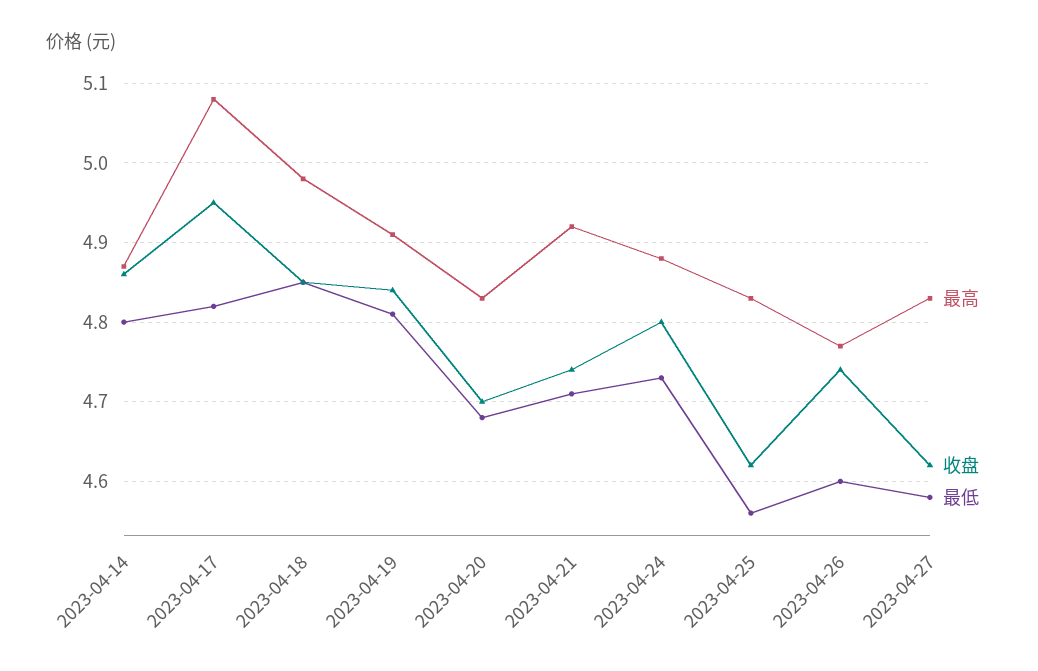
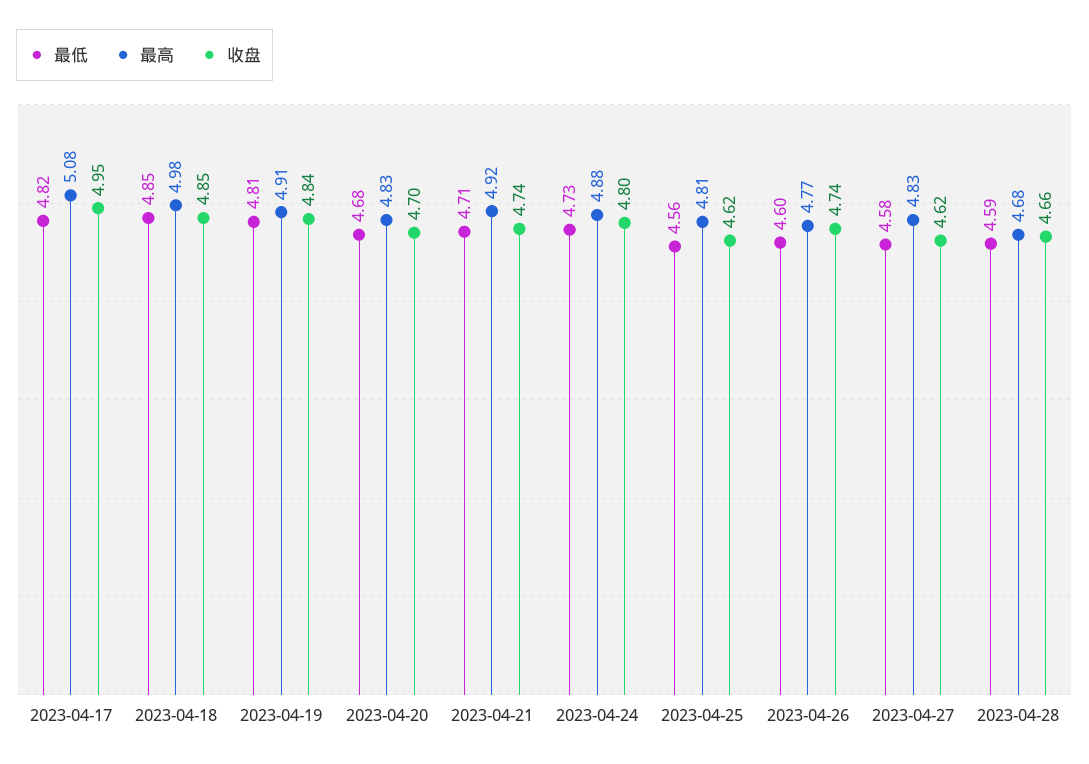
最高, 2023-04-14: 4.87 -> none
收盘, 2023-04-14: 4.86 -> none
最低, 2023-04-14: 4.8 -> none
最高, 2023-04-25: 4.83 -> 4.81
最低, 2023-04-28: none -> 4.59
最高, 2023-04-28: none -> 4.68
收盘, 2023-04-28: none -> 4.66

